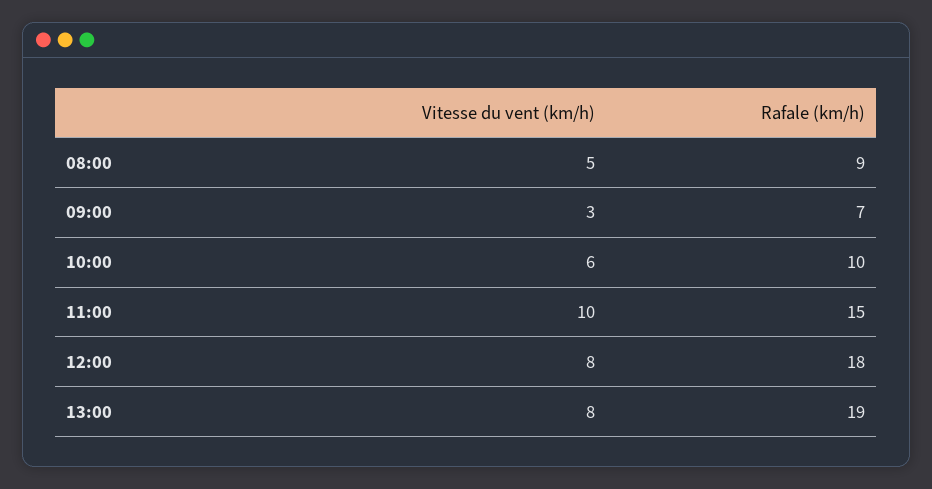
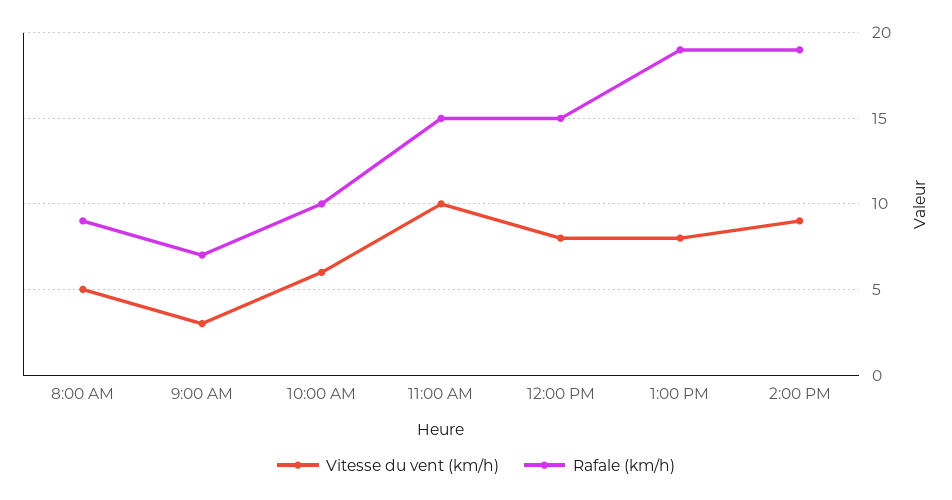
Rafale (km/h), 12:00: 18 -> 15
Vitesse du vent (km/h), 2:00 PM: none -> 9
Rafale (km/h), 2:00 PM: none -> 19

